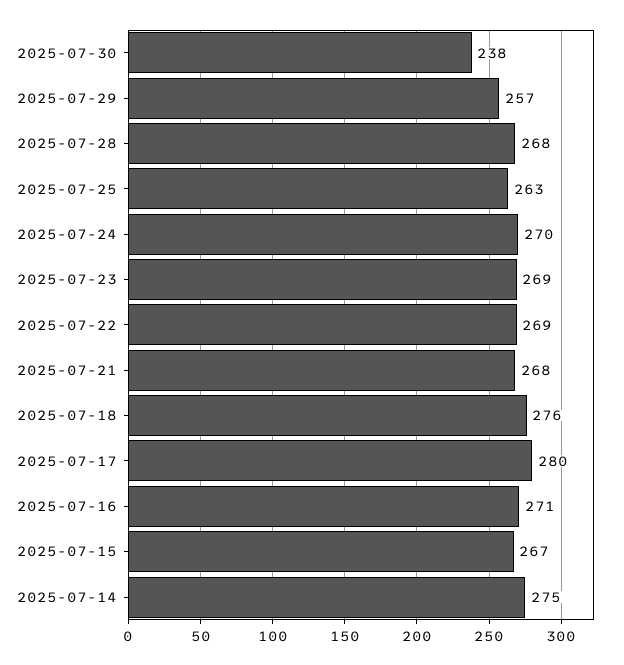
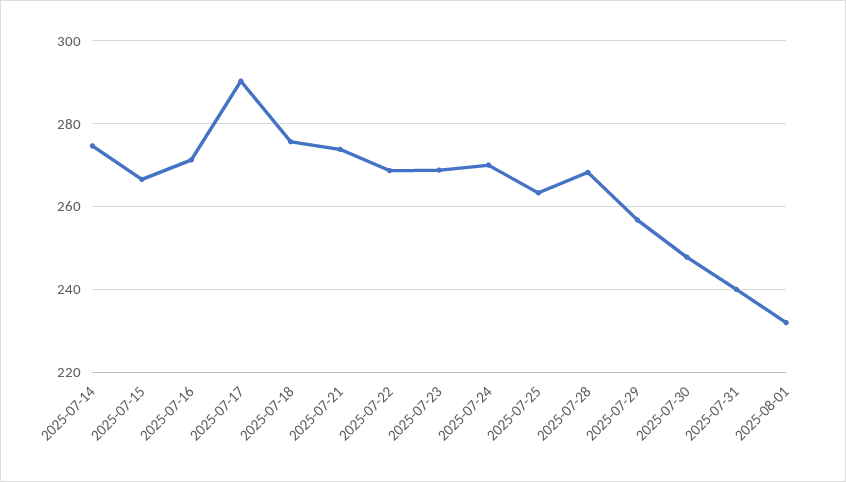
2025-07-30: 238 -> 248
2025-07-21: 268 -> 274
2025-07-17: 280 -> 290
2025-07-31: none -> 240
2025-08-01: none -> 232

